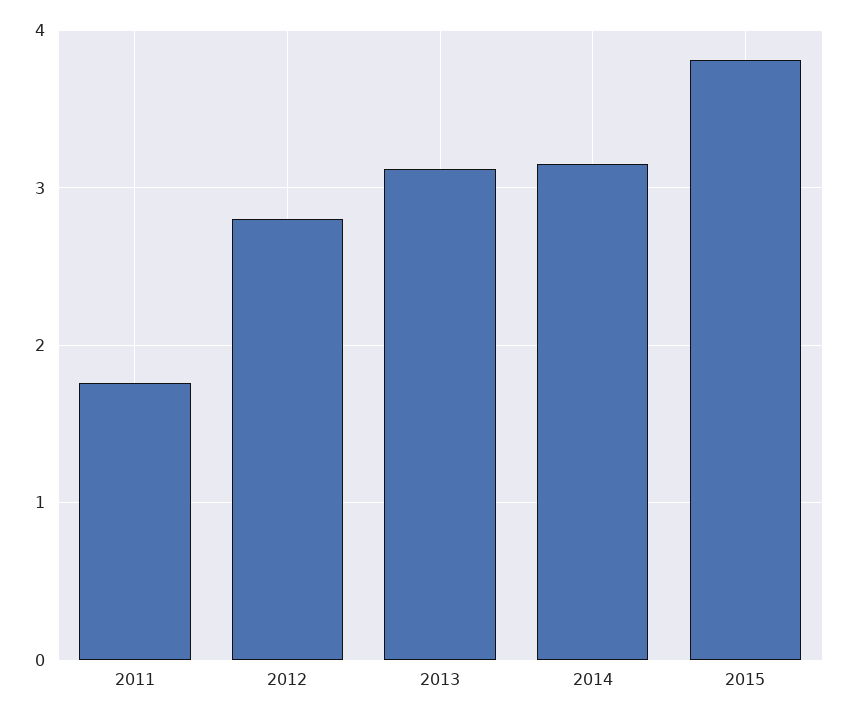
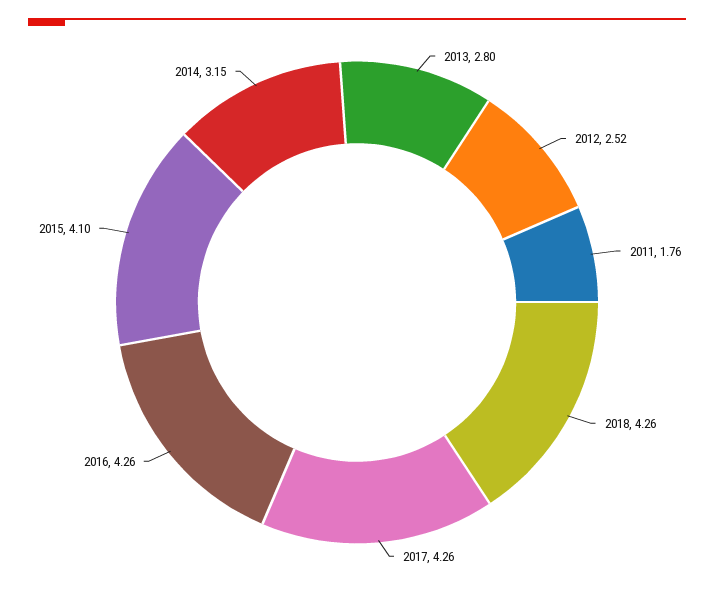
2012: 2.8 -> 2.52
2013: 3.1 -> 2.8
2015: 3.8 -> 4.1
2018: none -> 4.26
2017: none -> 4.26
2016: none -> 4.26

